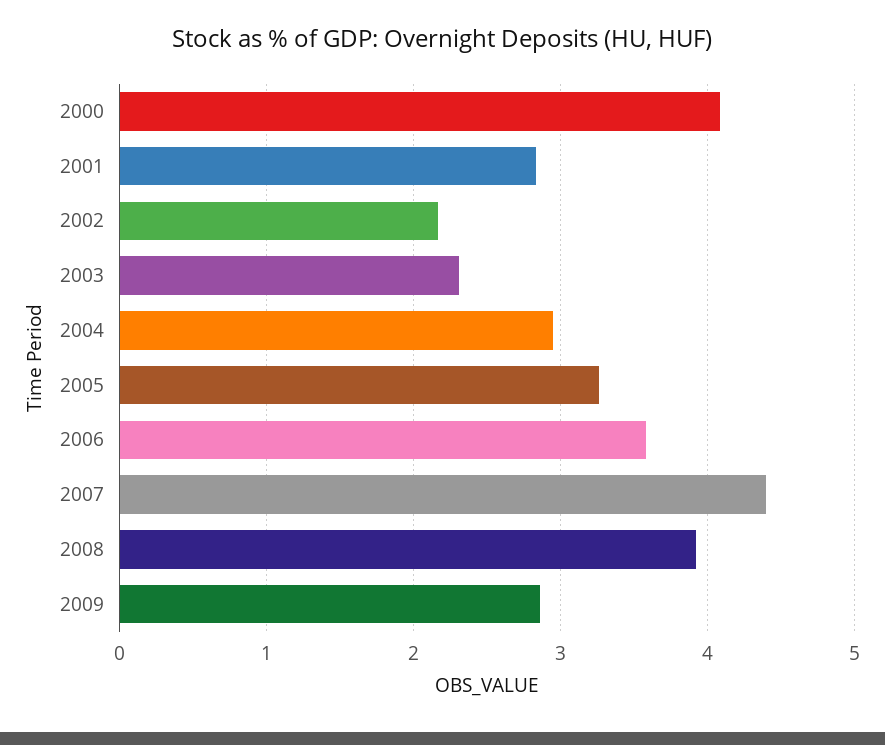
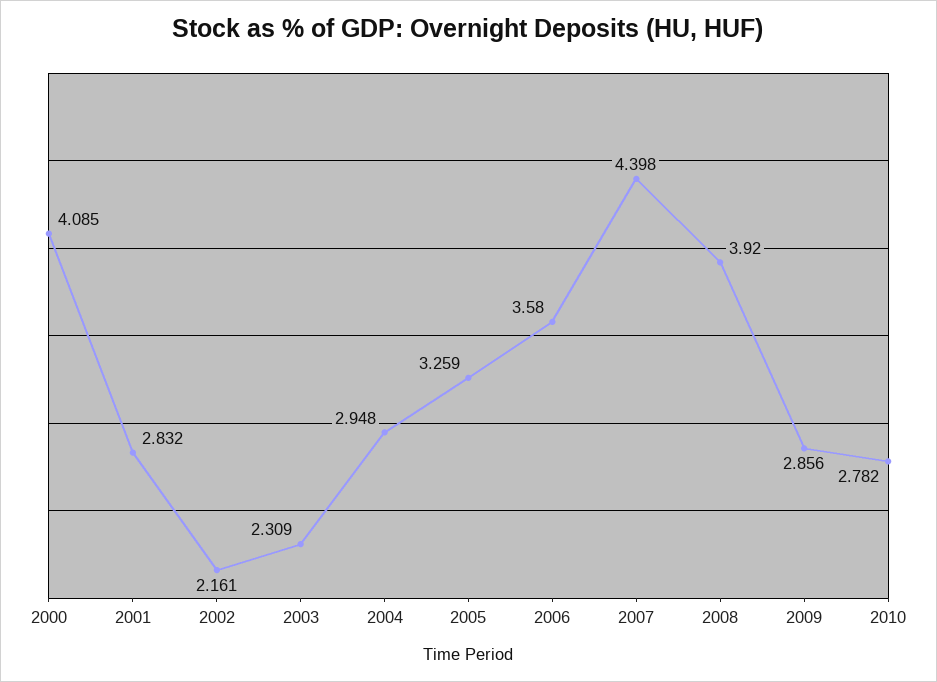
2010: none -> 2.782

